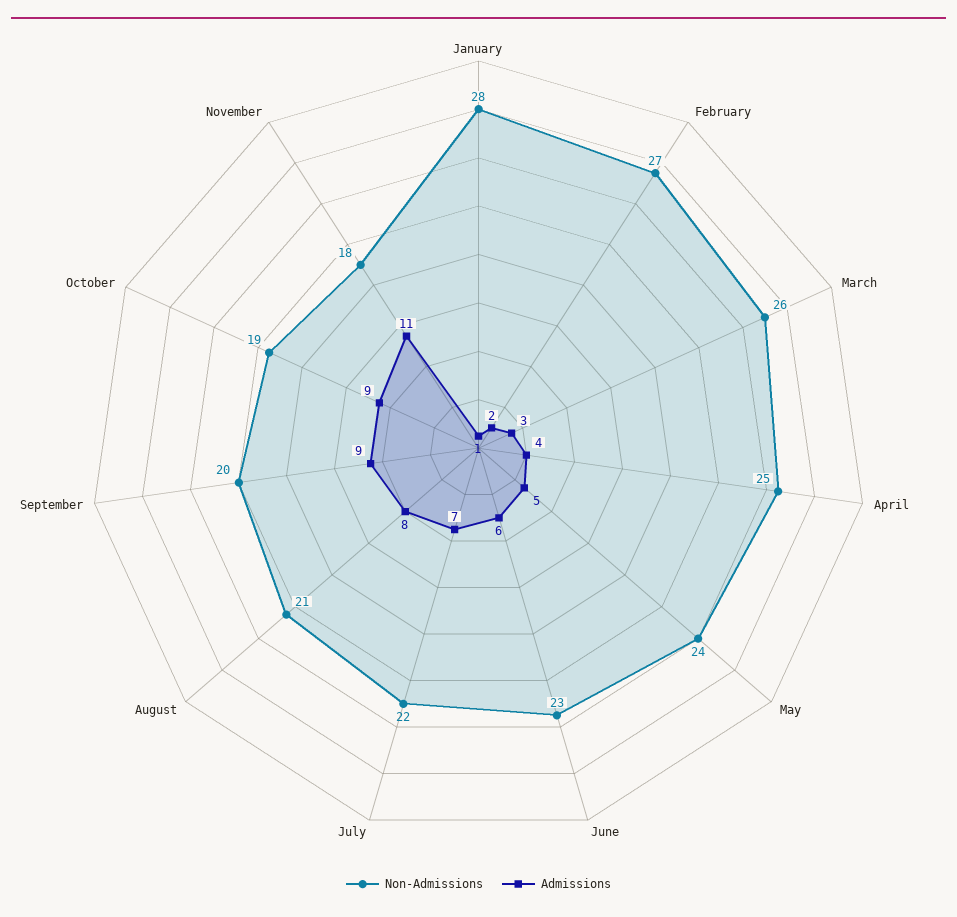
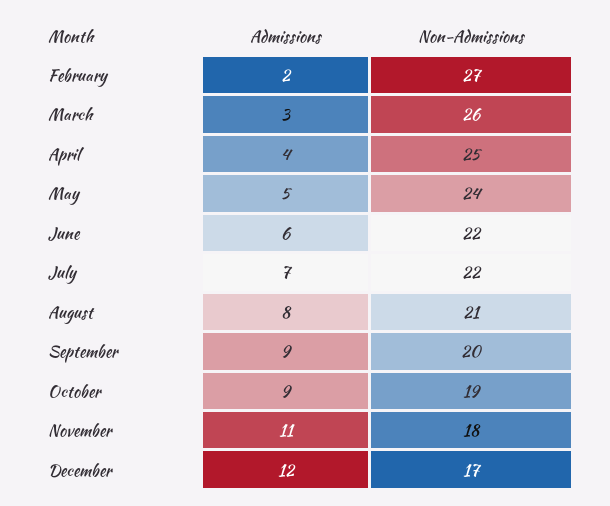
Non-Admissions, January: 28 -> none
Admissions, January: 1 -> none
Non-Admissions, June: 23 -> 22
Admissions, December: none -> 12
Non-Admissions, December: none -> 17

